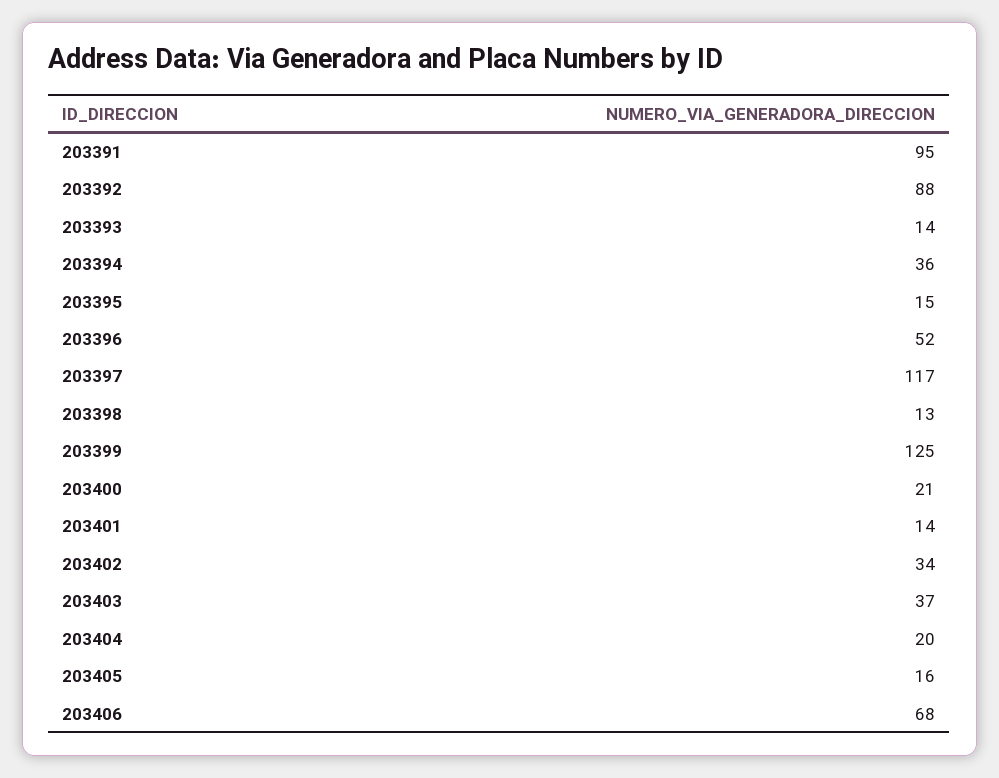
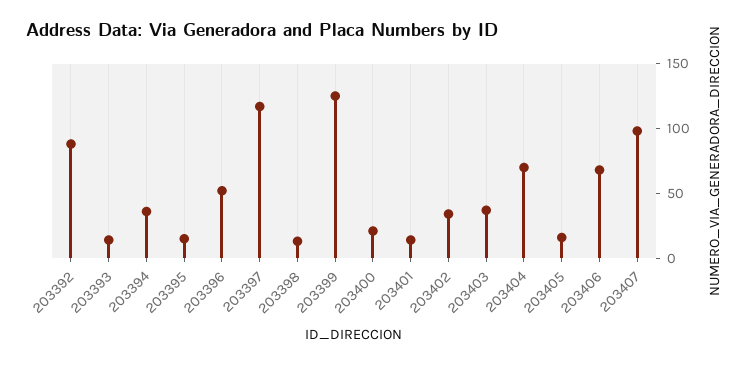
203391: 95 -> none
203404: 20 -> 70
203407: none -> 100

